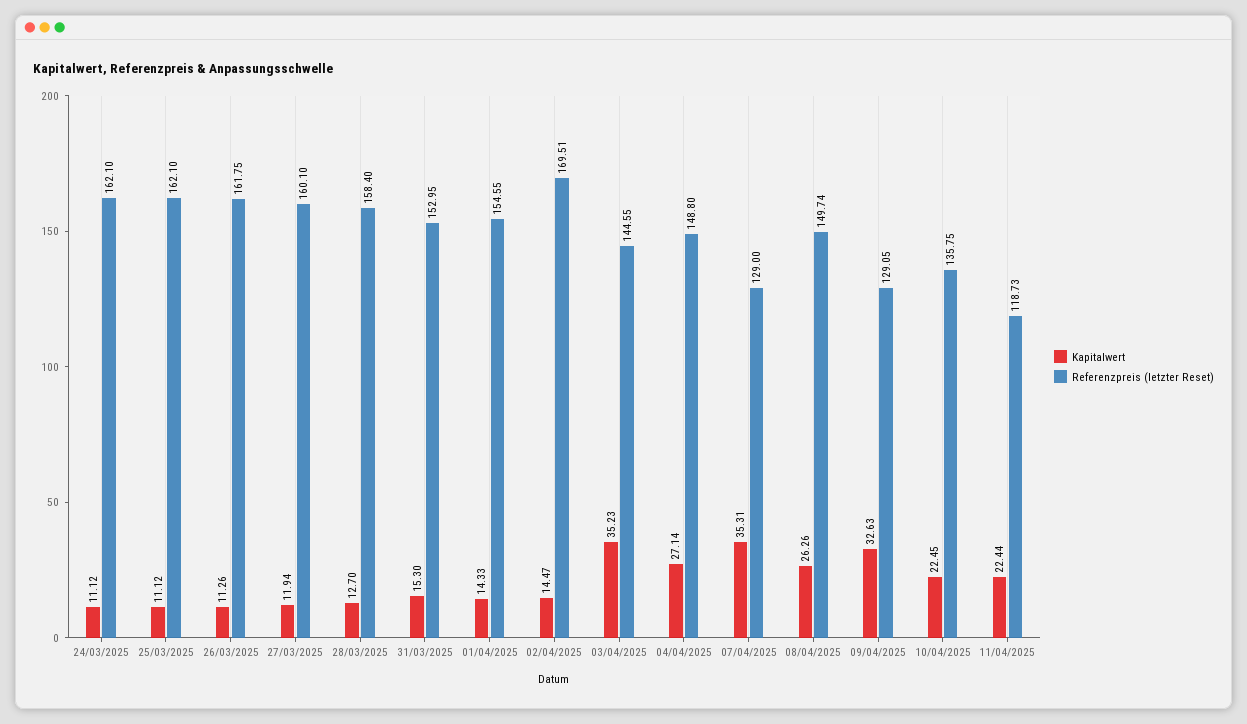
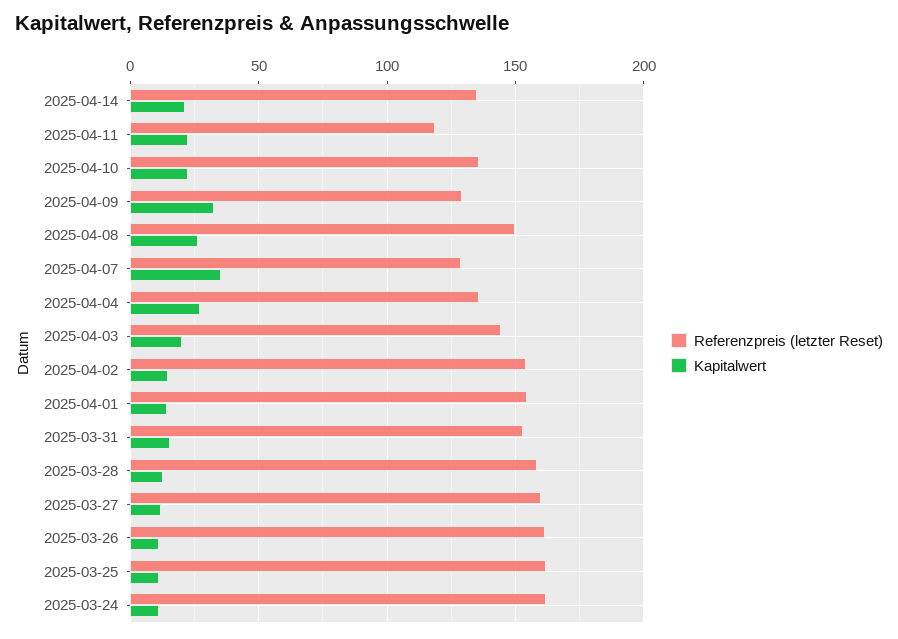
Referenzpreis (letzter Reset), 02/04/2025: 169.51 -> 155
Kapitalwert, 03/04/2025: 35.23 -> 20
Referenzpreis (letzter Reset), 04/04/2025: 148.8 -> 135
Referenzpreis (letzter Reset), 2025-04-14: none -> 135
Kapitalwert, 2025-04-14: none -> 20

